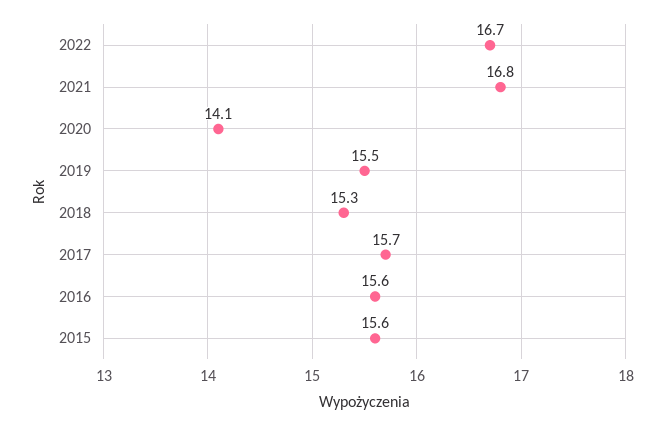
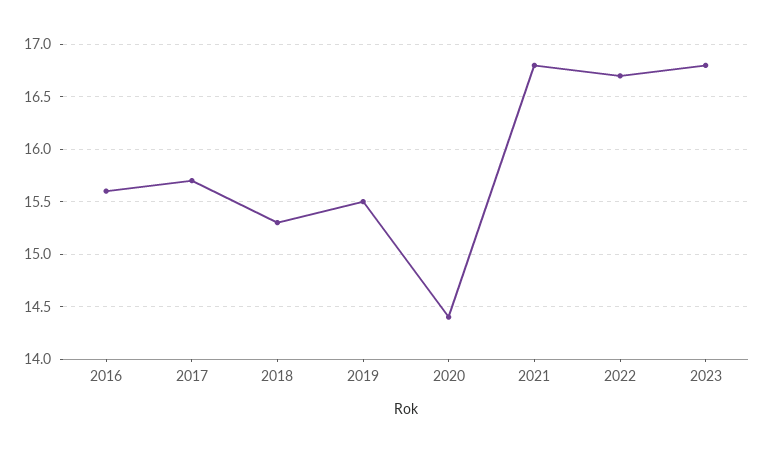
2020: 14.1 -> 14.4
2015: 15.6 -> none
2023: none -> 16.8

